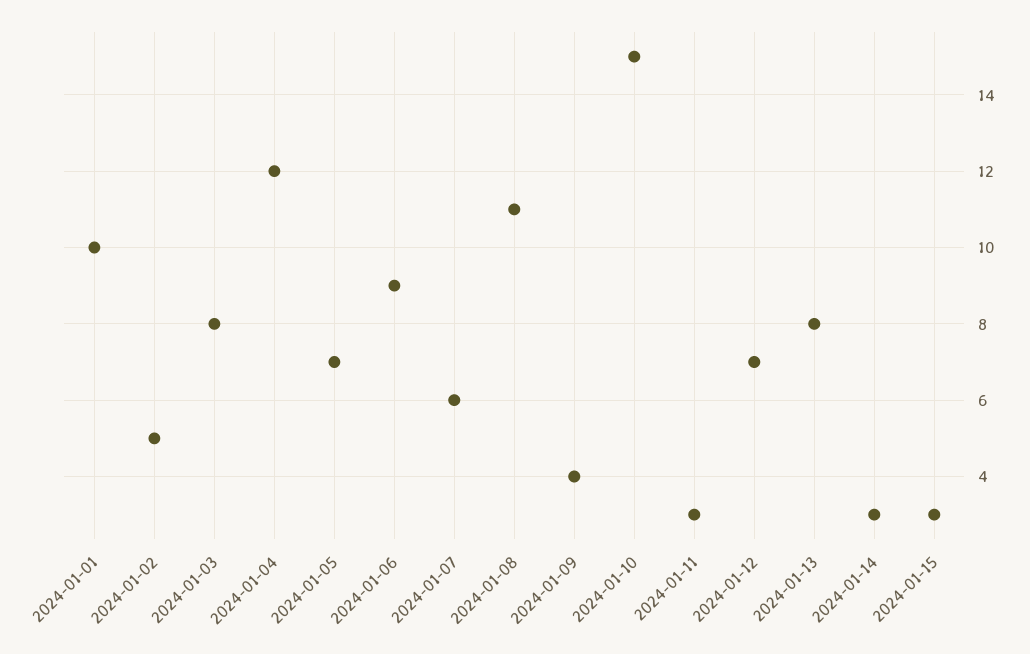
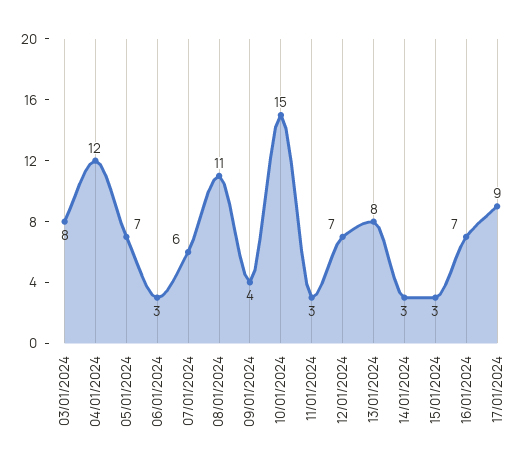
2024-01-01: 10 -> none
2024-01-02: 5 -> none
2024-01-06: 9 -> 3
16/01/2024: none -> 7
17/01/2024: none -> 9

